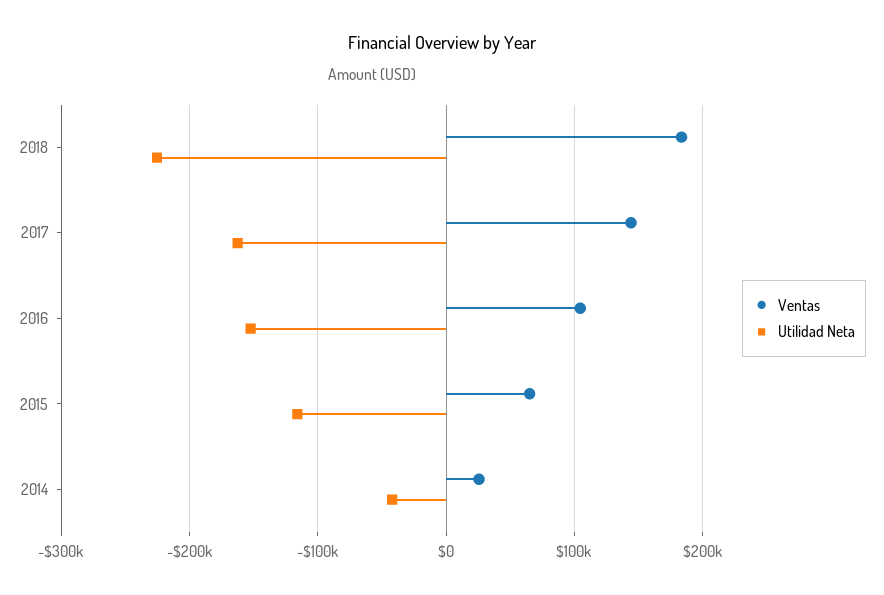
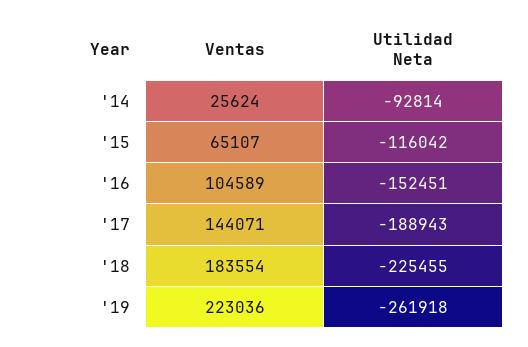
Utilidad Neta, 2017: -160000 -> -188943
Utilidad Neta, 2014: -40000 -> -92814
Ventas, '19: none -> 223036
Utilidad Neta, '19: none -> -261918

